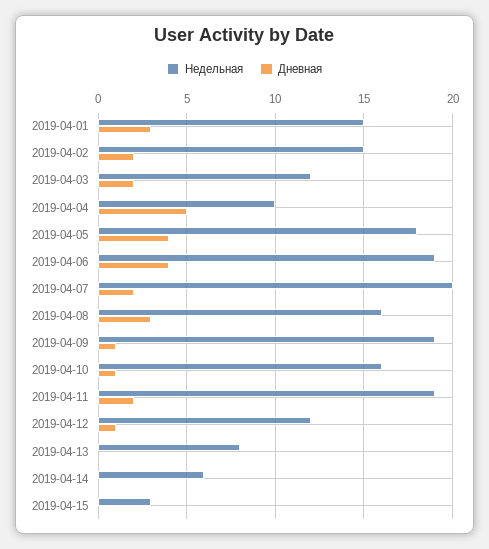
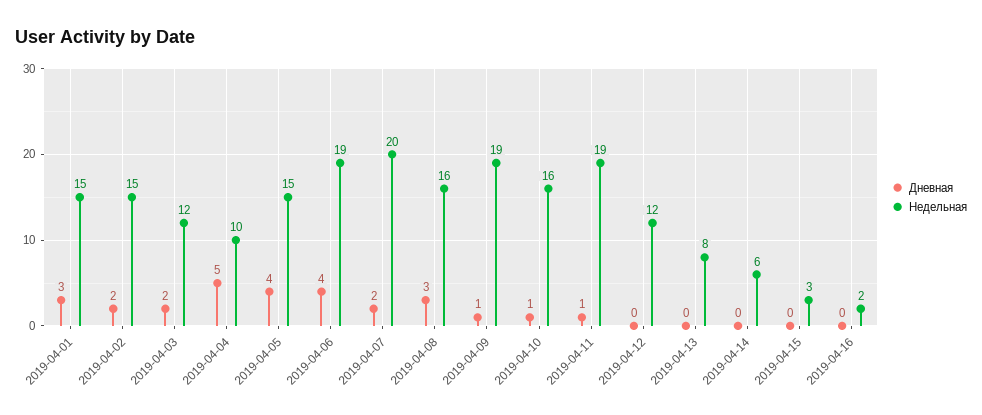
Недельная, 2019-04-05: 18 -> 15
Дневная, 2019-04-11: 2 -> 1
Дневная, 2019-04-12: 1 -> 0
Дневная, 2019-04-16: none -> 0
Недельная, 2019-04-16: none -> 2

